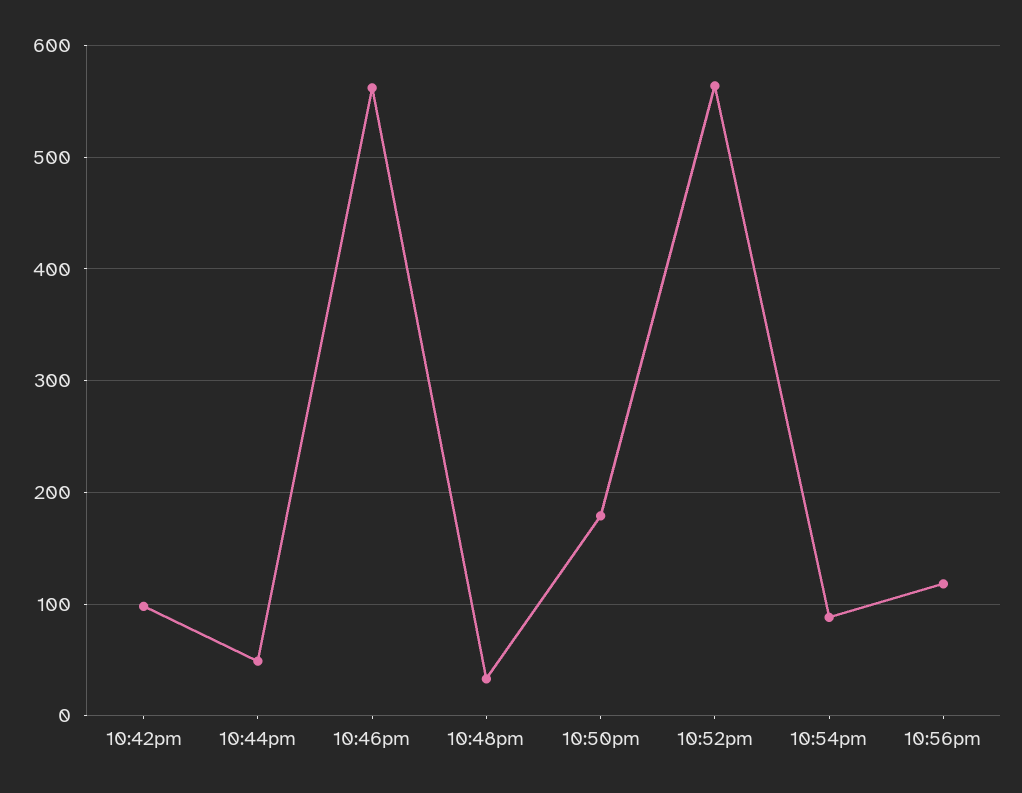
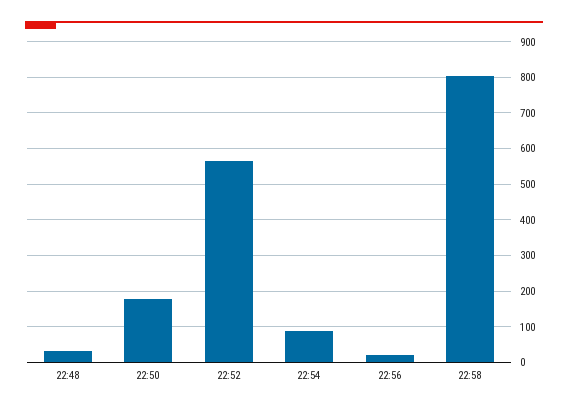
10:42pm: 100 -> none
10:44pm: 50 -> none
10:46pm: 560 -> none
10:56pm: 120 -> 20
22:58: none -> 800

